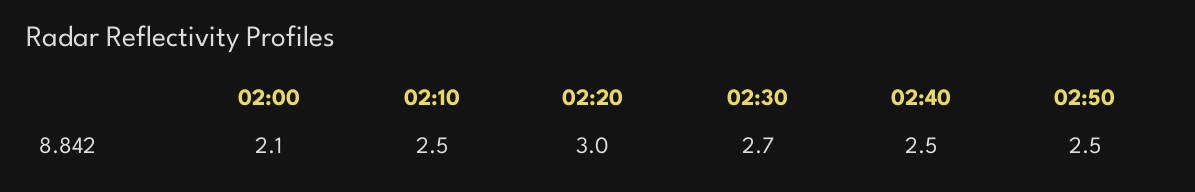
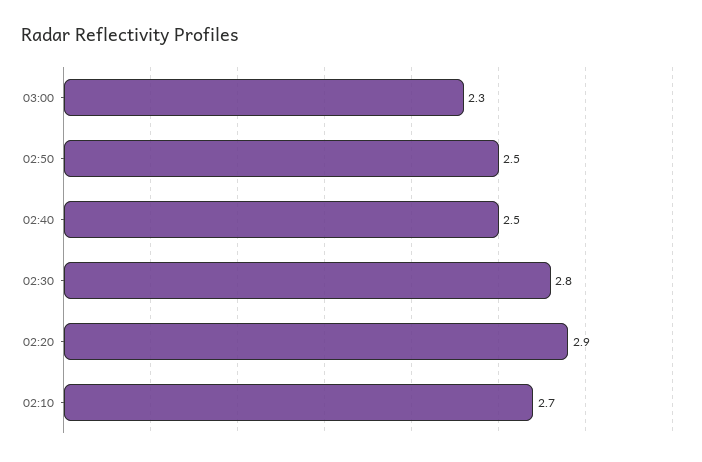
02:00: 2.1 -> none
02:10: 2.5 -> 2.7
02:20: 3 -> 2.9
02:30: 2.7 -> 2.8
03:00: none -> 2.3

